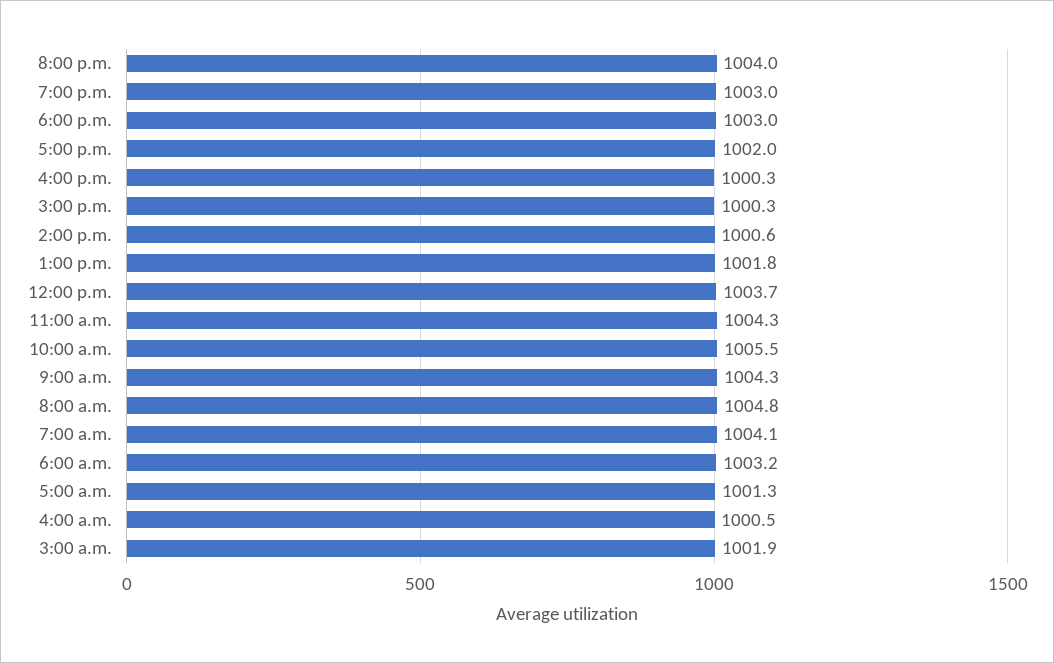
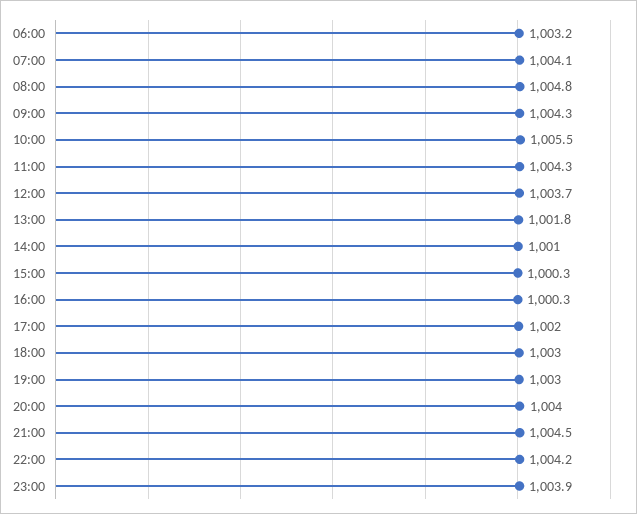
2:00 p.m.: 1000.6 -> 1001
5:00 a.m.: 1001.3 -> none
4:00 a.m.: 1000.5 -> none
3:00 a.m.: 1001.9 -> none
21:00: none -> 1004.5
22:00: none -> 1004.2
23:00: none -> 1003.9

